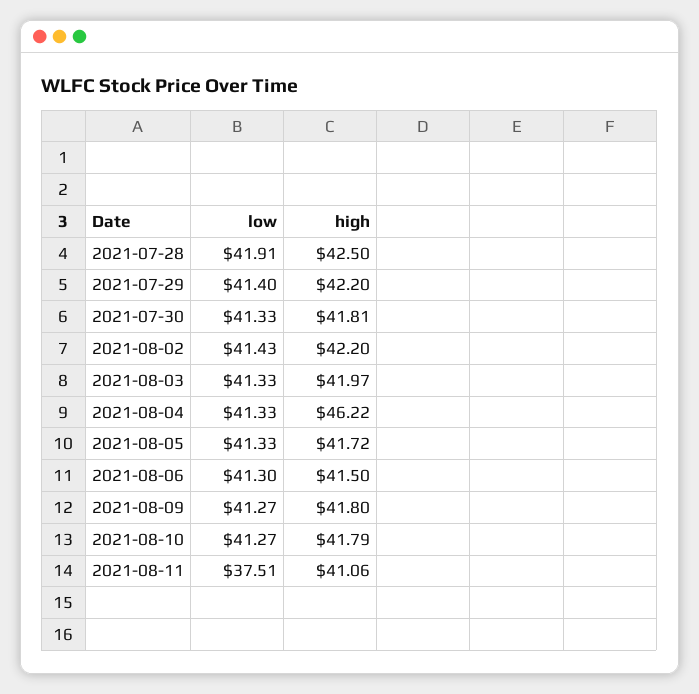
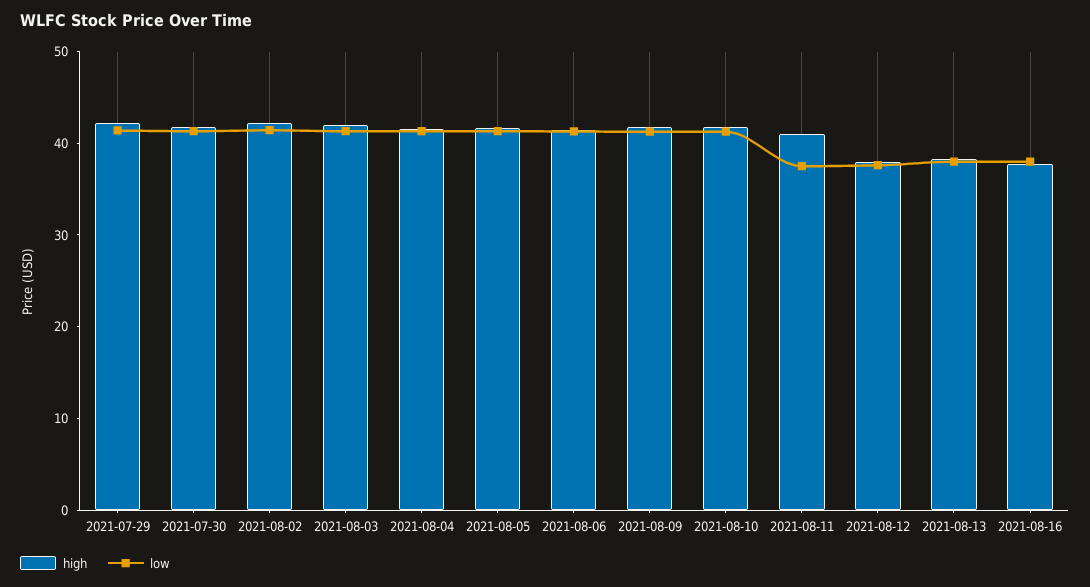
low, 2021-07-28: 41.91 -> none
high, 2021-07-28: 42.5 -> none
high, 2021-08-04: 46.22 -> 42
high, 2021-08-12: none -> 38
low, 2021-08-12: none -> 38
high, 2021-08-13: none -> 38
low, 2021-08-13: none -> 38
high, 2021-08-16: none -> 38
low, 2021-08-16: none -> 38

